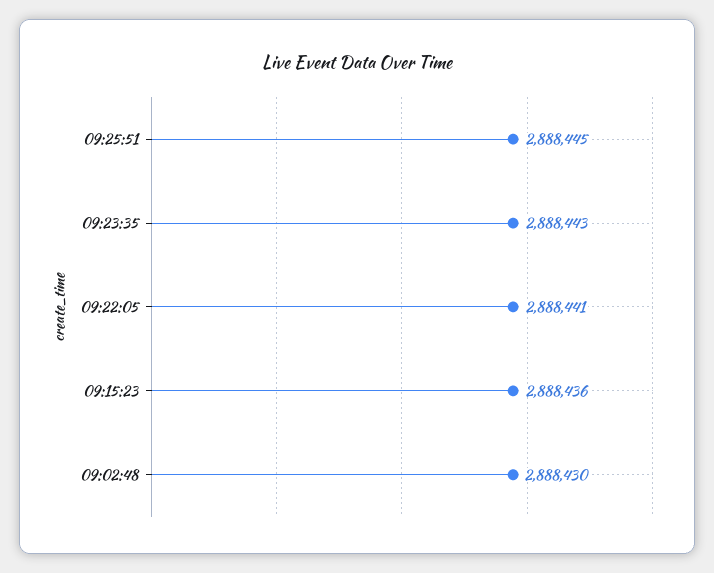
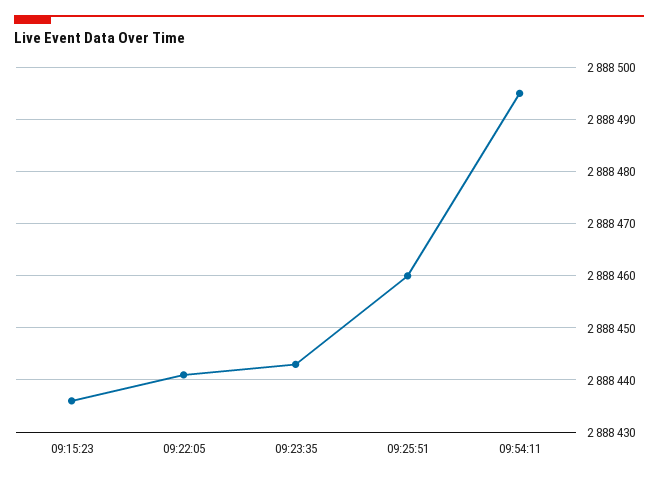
09:25:51: 2888445 -> 2888460
09:02:48: 2888430 -> none
09:54:11: none -> 2888495

